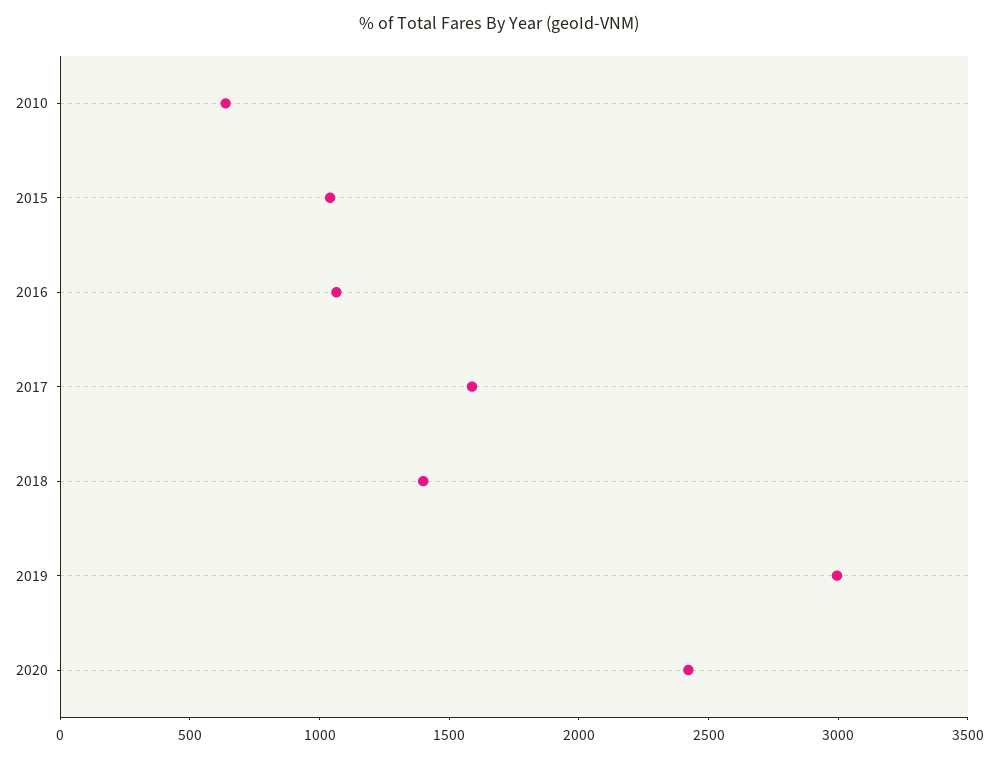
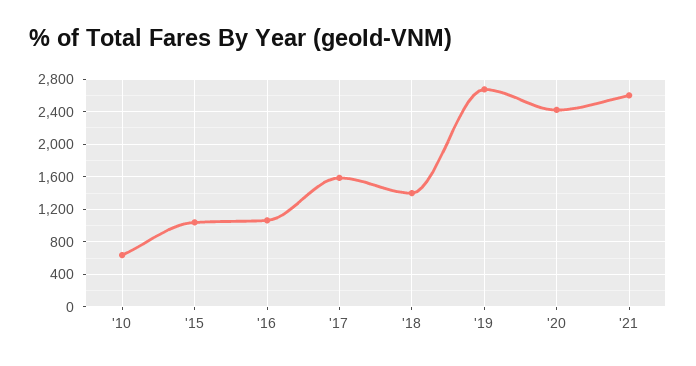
2019: 3000 -> 2700
'21: none -> 2600

